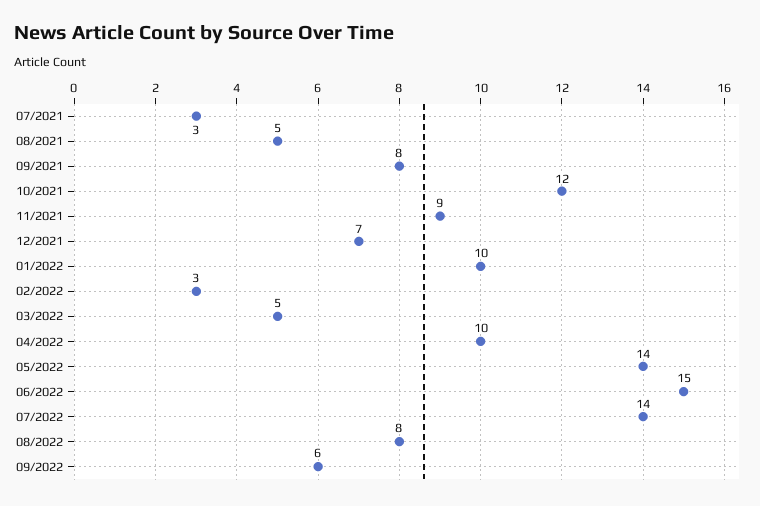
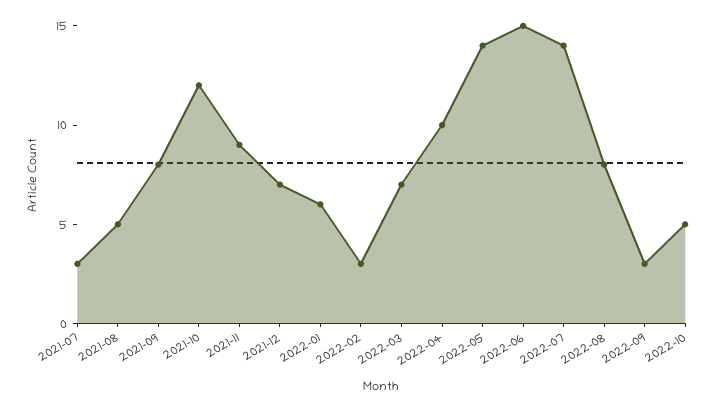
01/2022: 10 -> 6
03/2022: 5 -> 7
09/2022: 6 -> 3
2022-10: none -> 5

